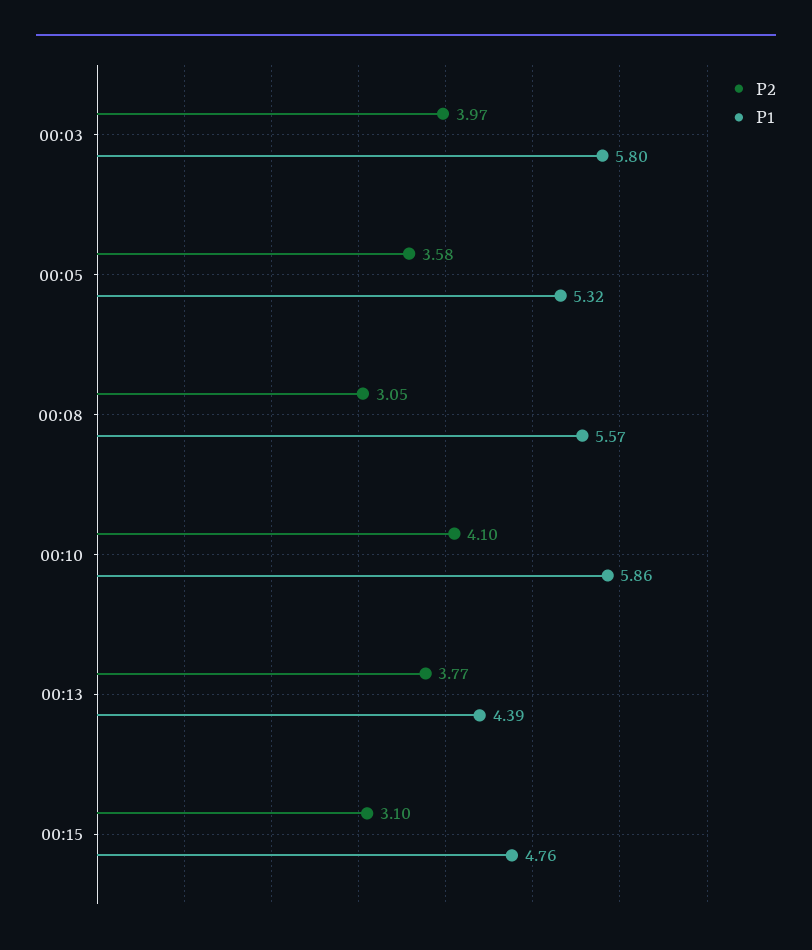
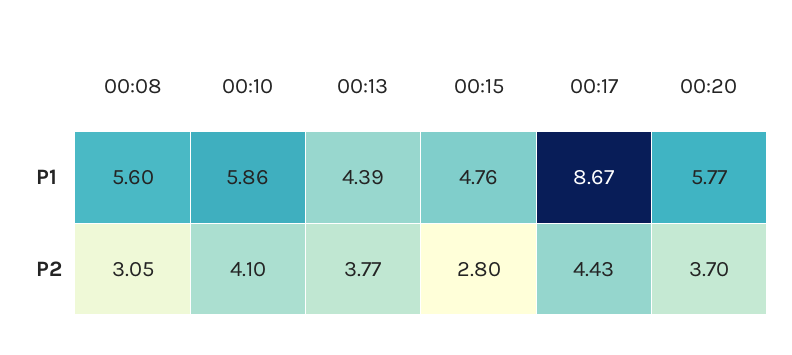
P2, 00:03: 3.97 -> none
P1, 00:03: 5.8 -> none
P2, 00:05: 3.58 -> none
P1, 00:05: 5.32 -> none
P1, 00:08: 5.57 -> 5.6
P2, 00:15: 3.1 -> 2.8
P1, 00:17: none -> 8.67
P1, 00:20: none -> 5.77
P2, 00:17: none -> 4.43
P2, 00:20: none -> 3.7

